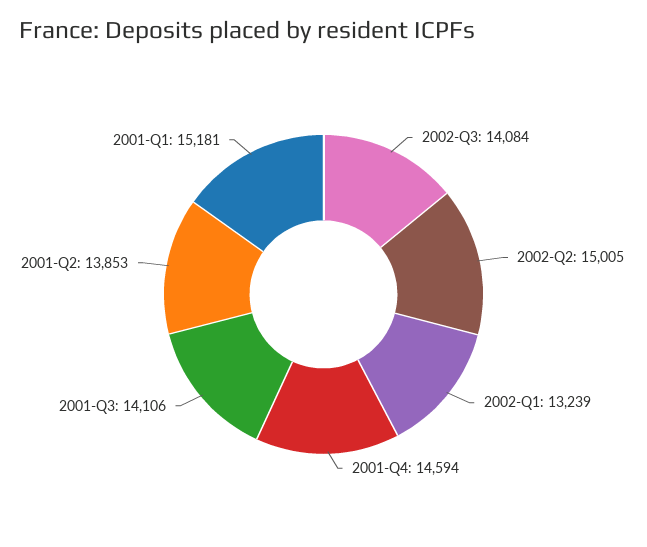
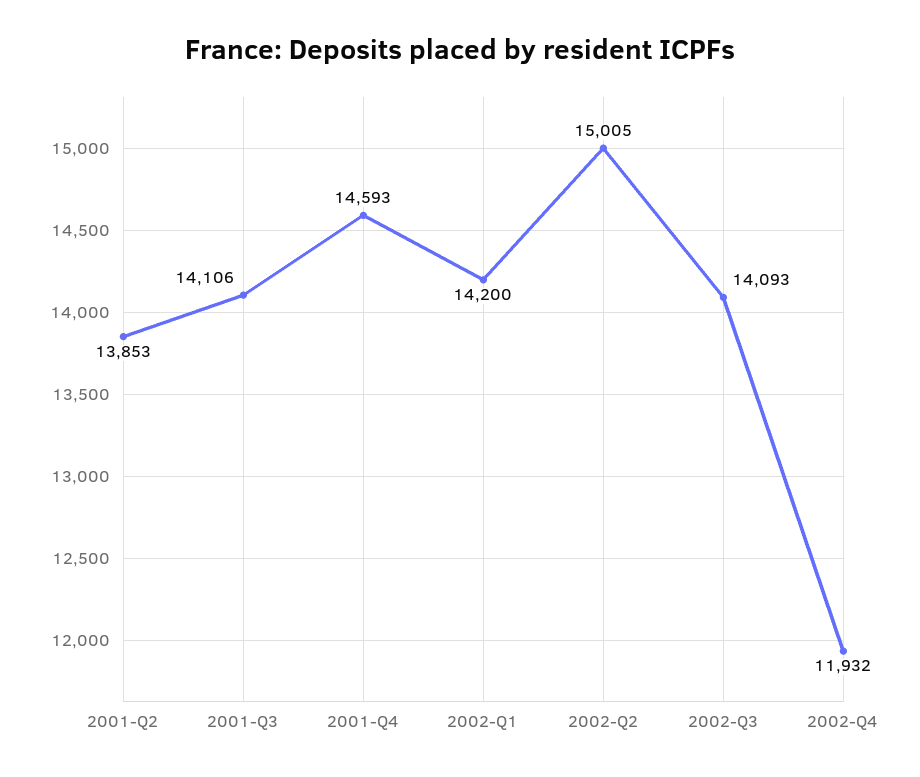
2002-Q3: 14084 -> 14093
2002-Q1: 13239 -> 14200
2001-Q4: 14594 -> 14593
2001-Q1: 15181 -> none
2002-Q4: none -> 11932

